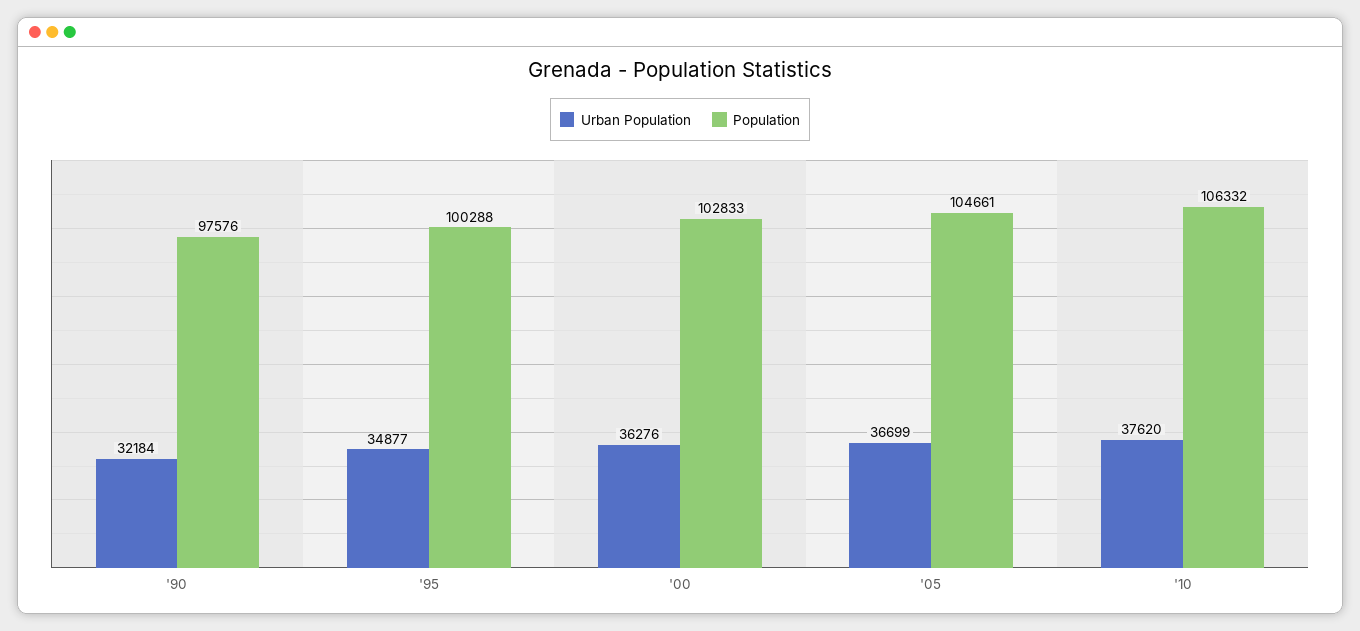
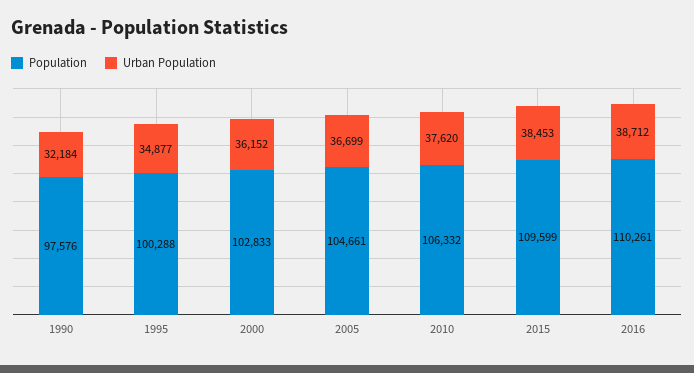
Urban Population, '00: 36276 -> 36152
Population, 2015: none -> 109599
Urban Population, 2015: none -> 38453
Population, 2016: none -> 110261
Urban Population, 2016: none -> 38712

